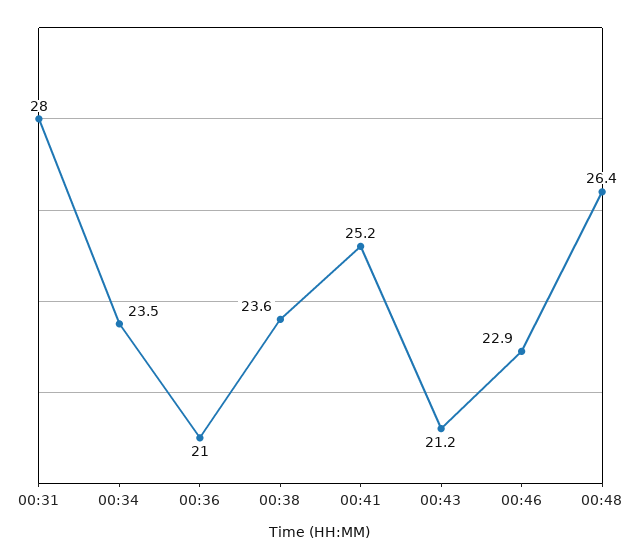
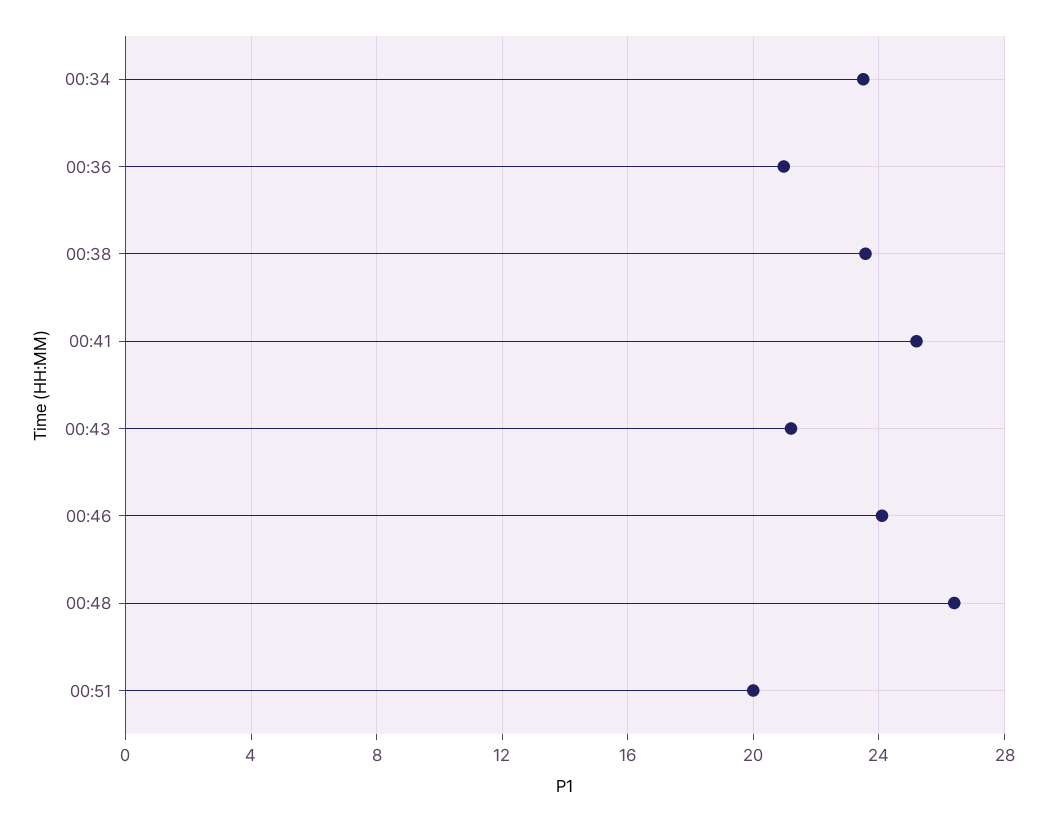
00:31: 28 -> none
00:46: 22.9 -> 24
00:51: none -> 20

